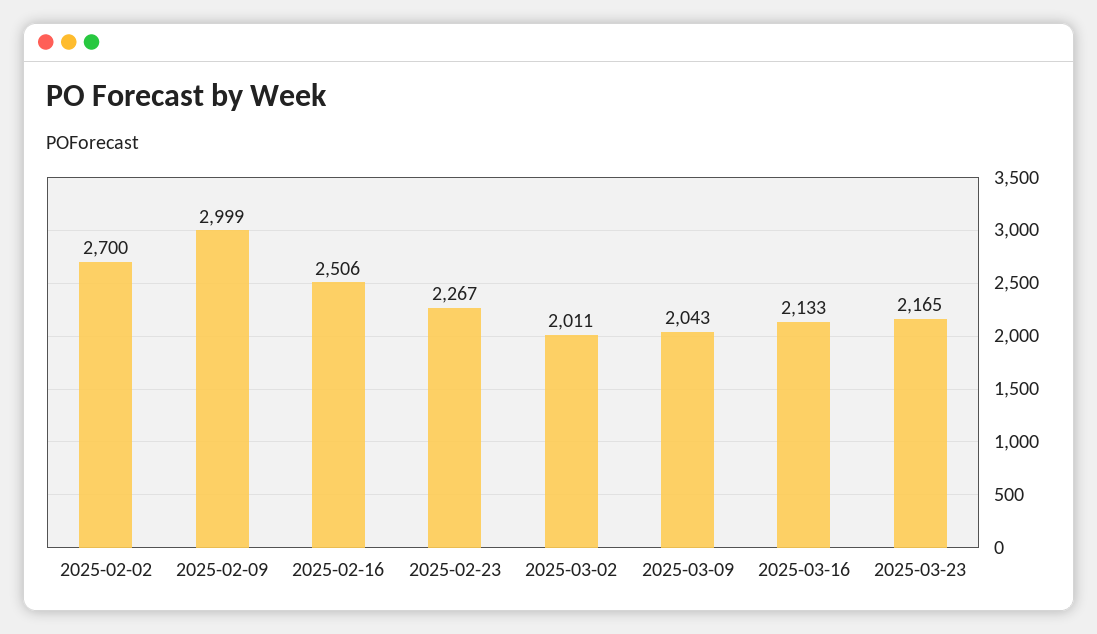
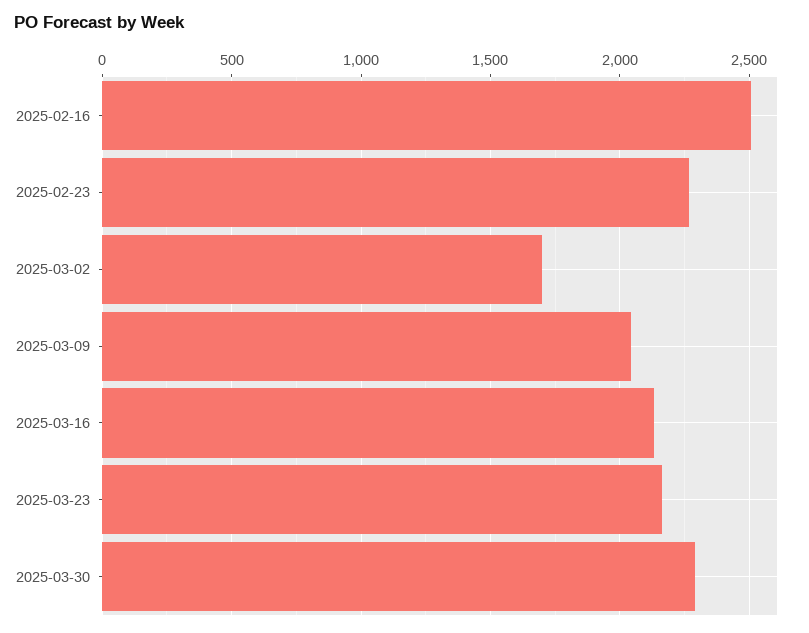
2025-02-02: 2700 -> none
2025-02-09: 2999 -> none
2025-03-02: 2011 -> 1700
2025-03-30: none -> 2300

